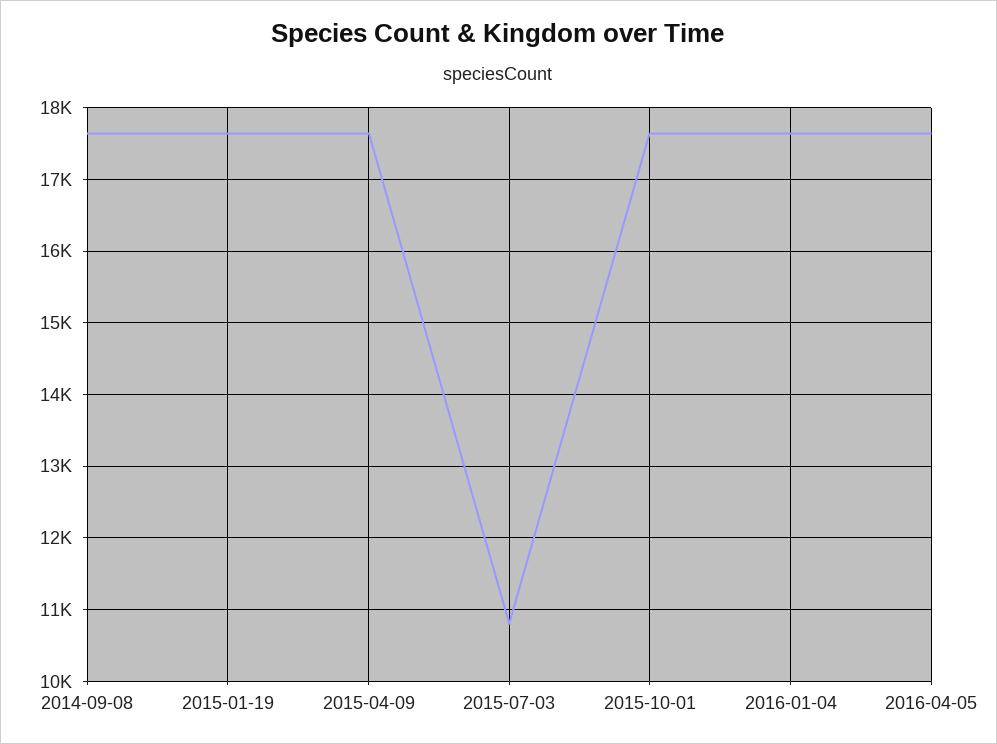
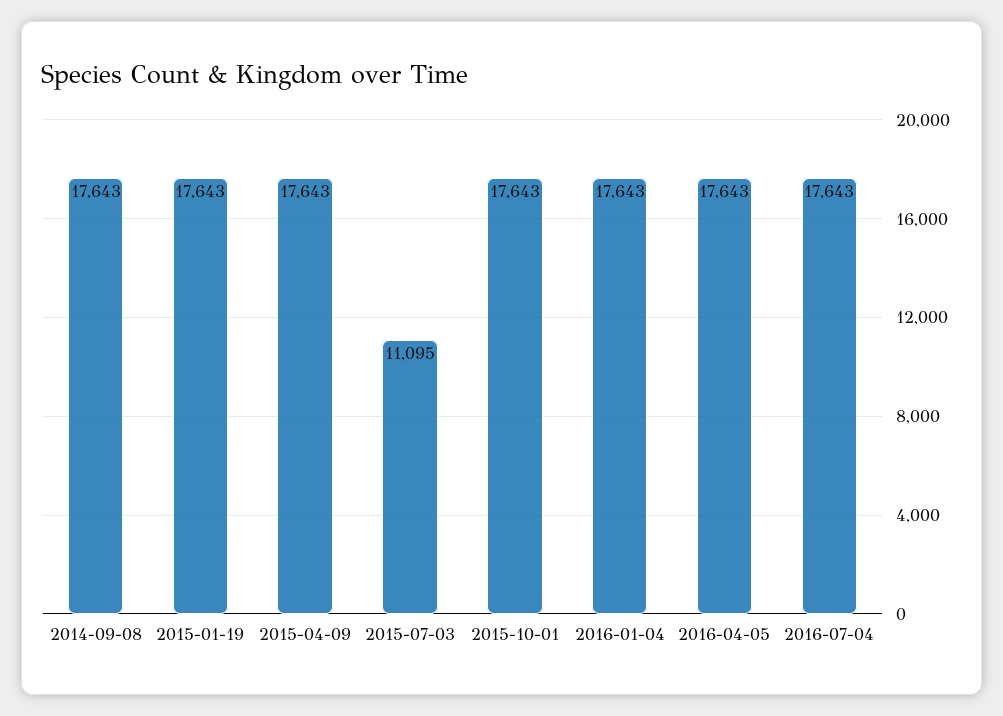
2015-07-03: 10800 -> 11095
2016-07-04: none -> 17643

